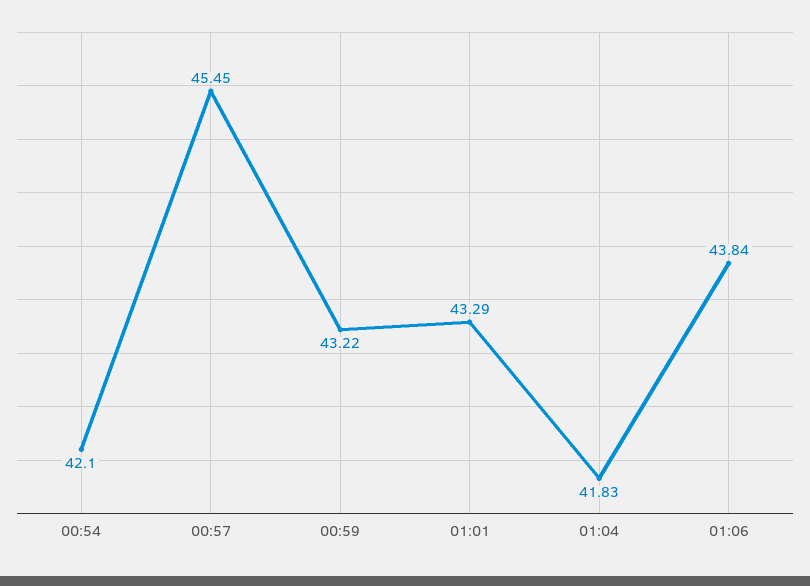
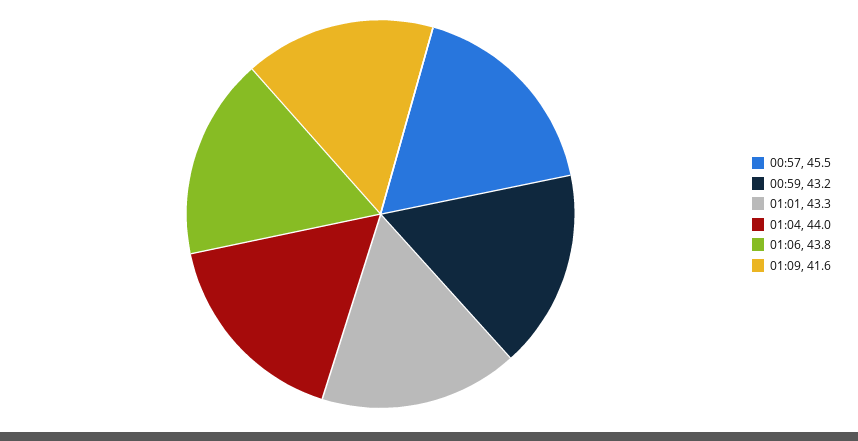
00:54: 42.1 -> none
01:04: 41.83 -> 44
01:09: none -> 41.6

